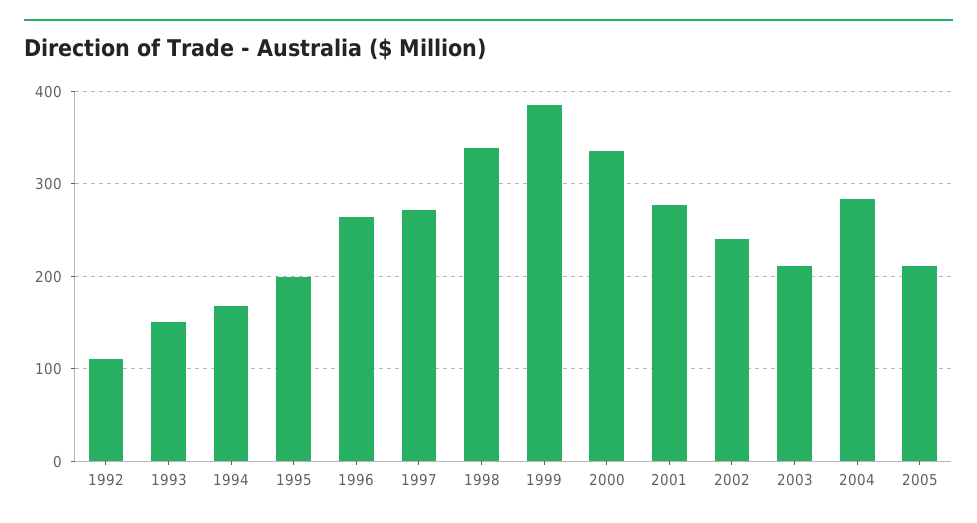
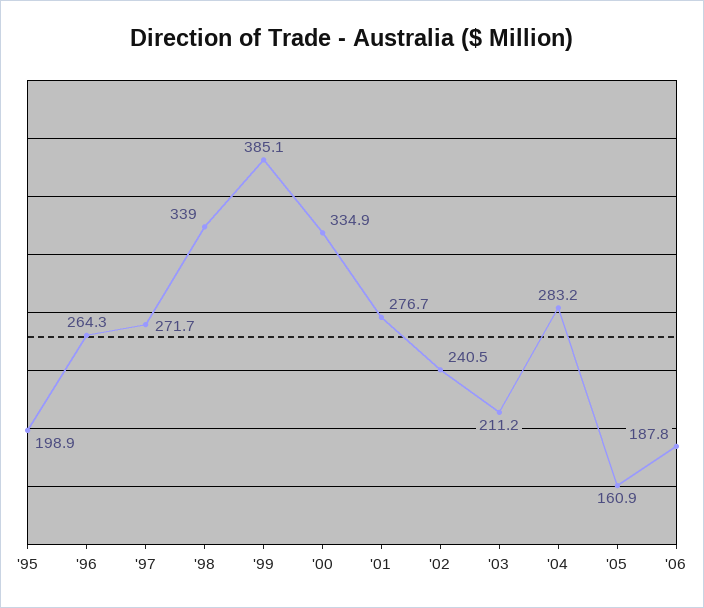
1992: 110 -> none
1993: 150 -> none
1994: 170 -> none
2005: 210 -> 160.9
'06: none -> 187.8

